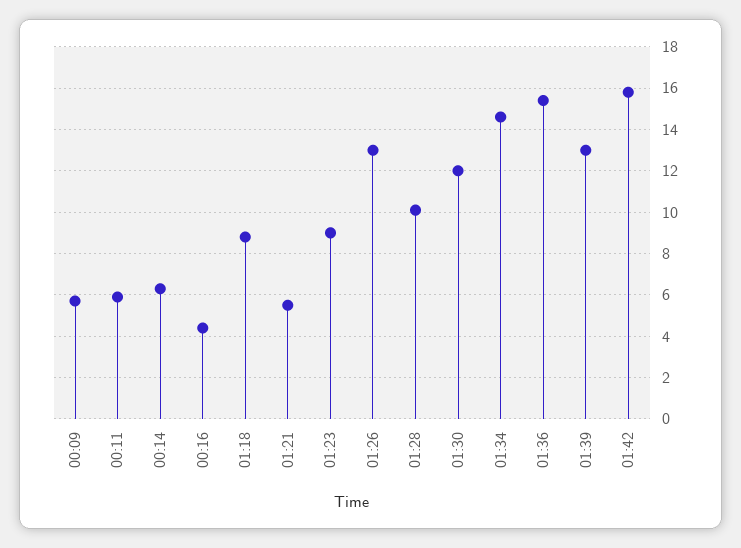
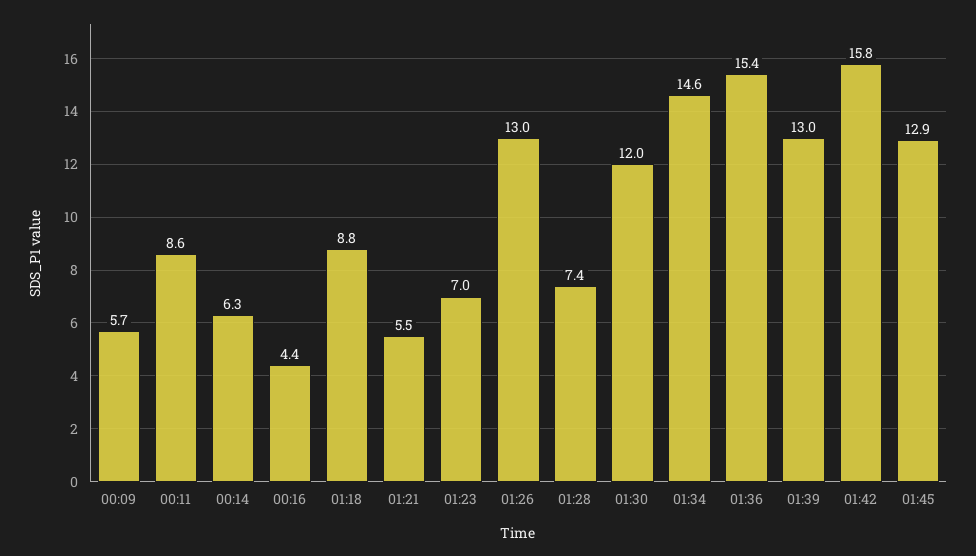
00:11: 6 -> 8.6
01:23: 9 -> 7
01:28: 10 -> 7.4
01:45: none -> 12.9

